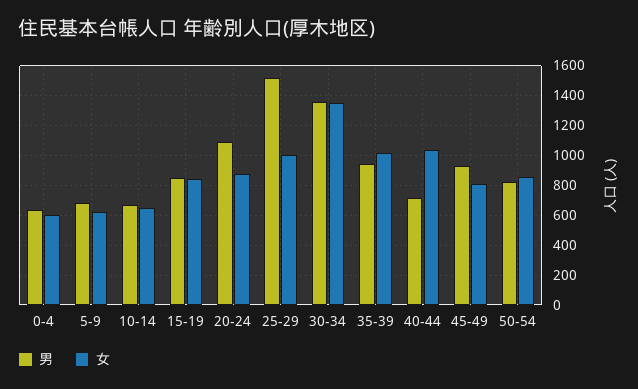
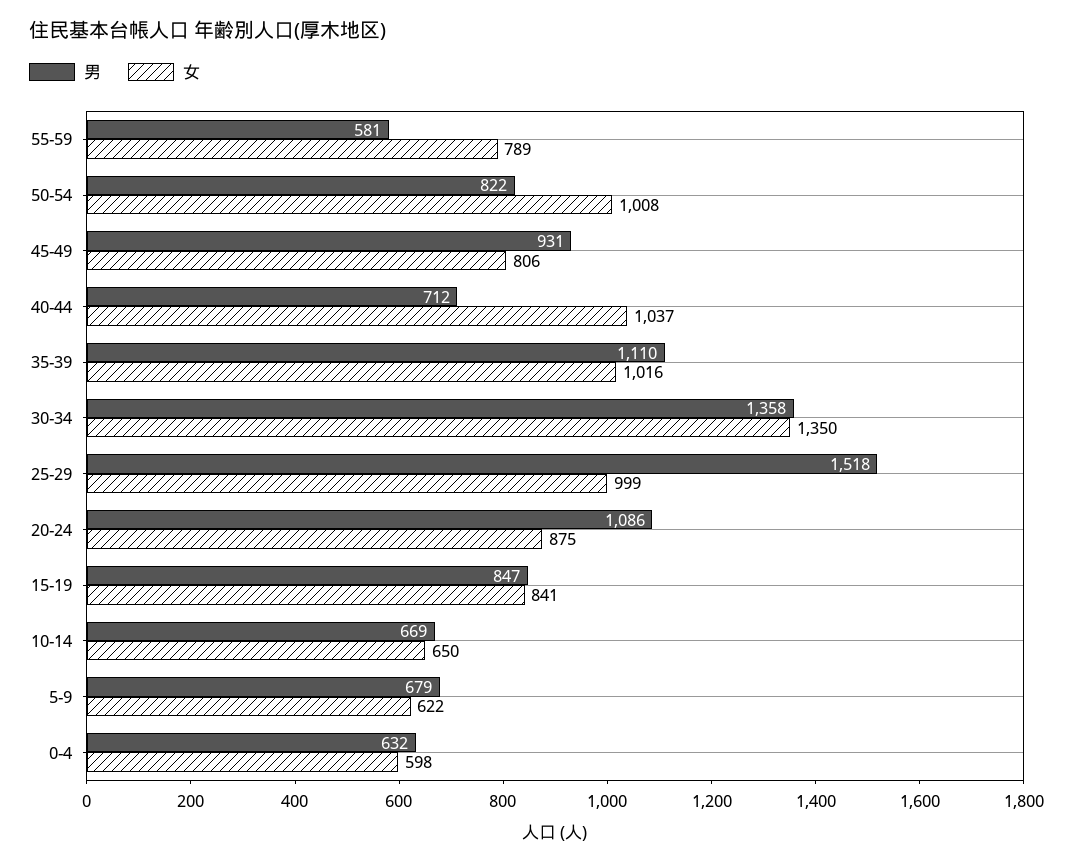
男, 35-39: 950 -> 1110
女, 50-54: 850 -> 1008
男, 55-59: none -> 581
女, 55-59: none -> 789

